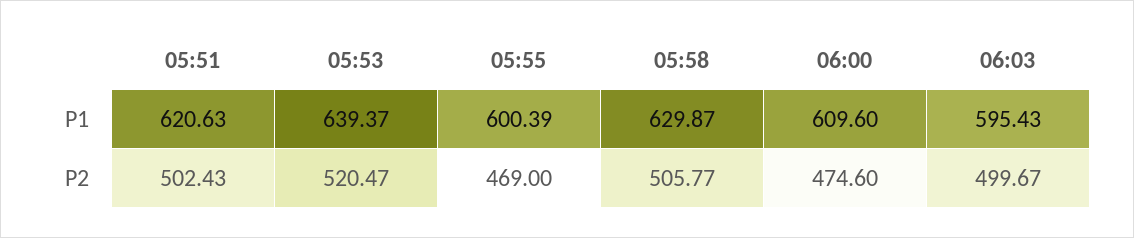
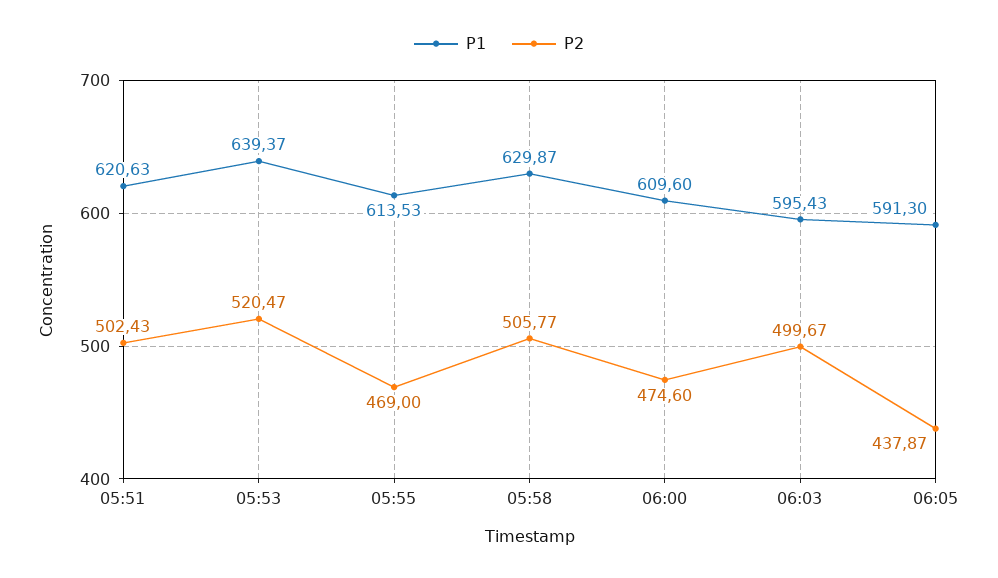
P1, 05:55: 600.39 -> 613.53
P1, 06:05: none -> 591.3
P2, 06:05: none -> 437.87

